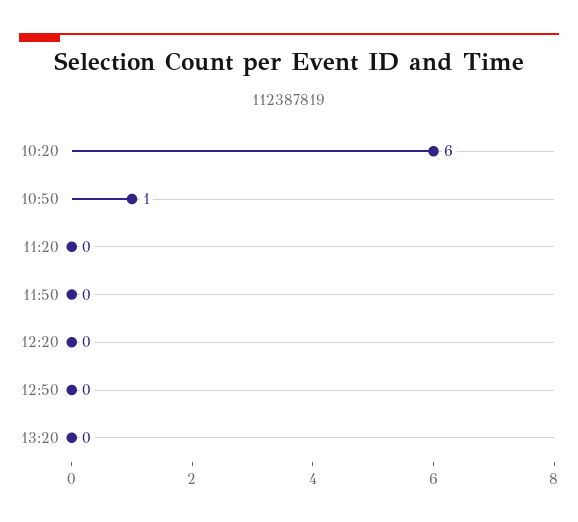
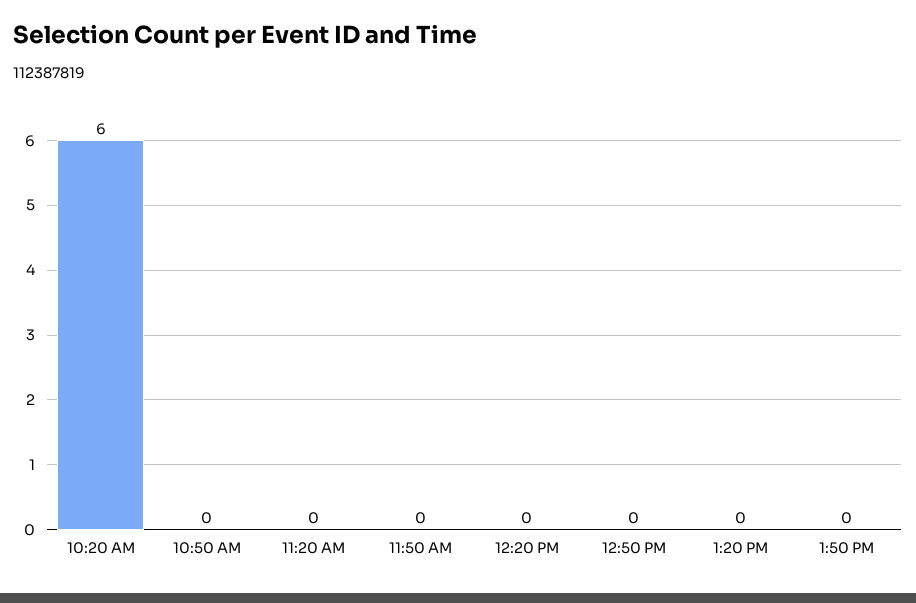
10:50: 1 -> 0
1:50 PM: none -> 0

